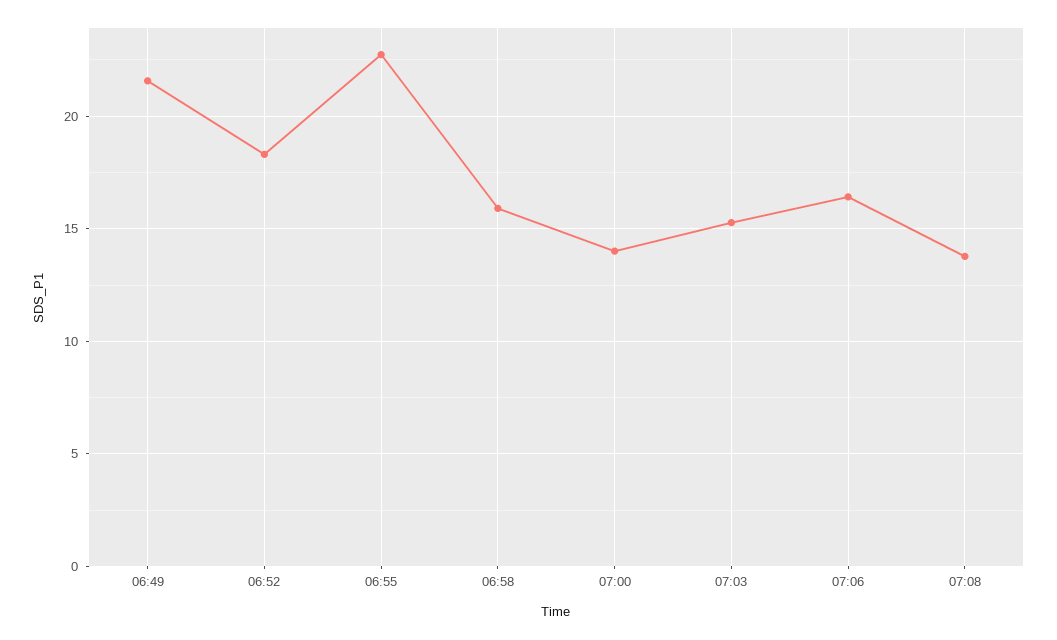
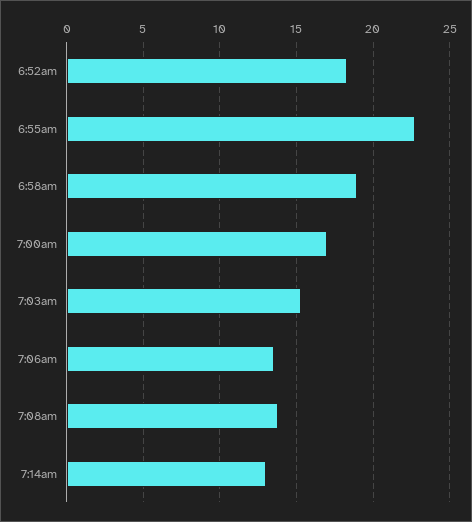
06:49: 21.5 -> none
06:58: 16 -> 19
07:00: 14 -> 17
07:06: 16.5 -> 13.5
7:14am: none -> 13

